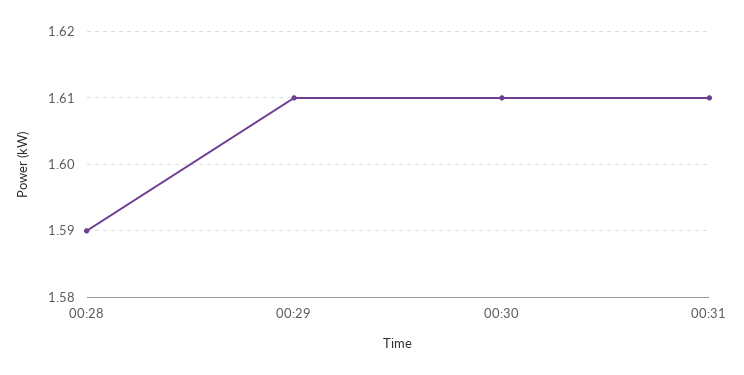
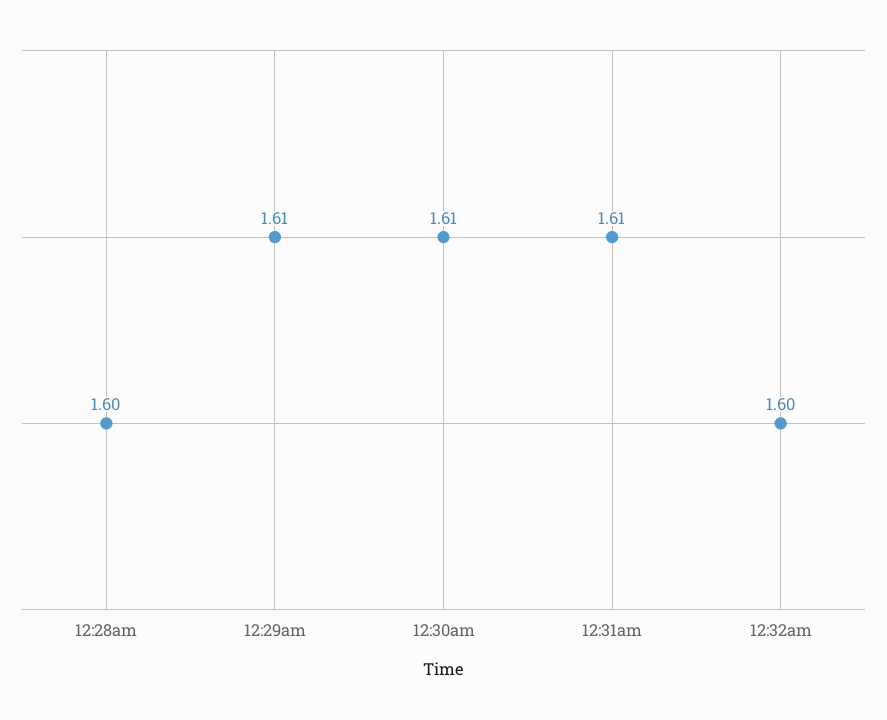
00:28: 1.59 -> 1.6
12:32am: none -> 1.6

